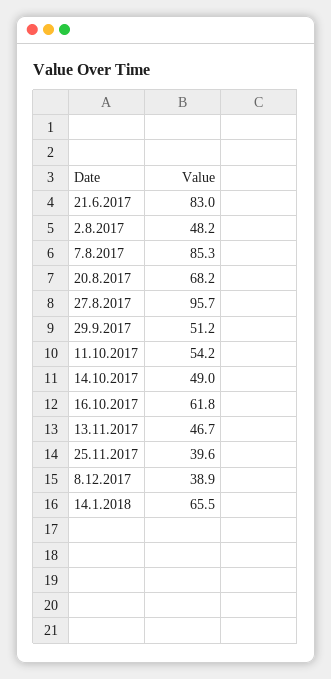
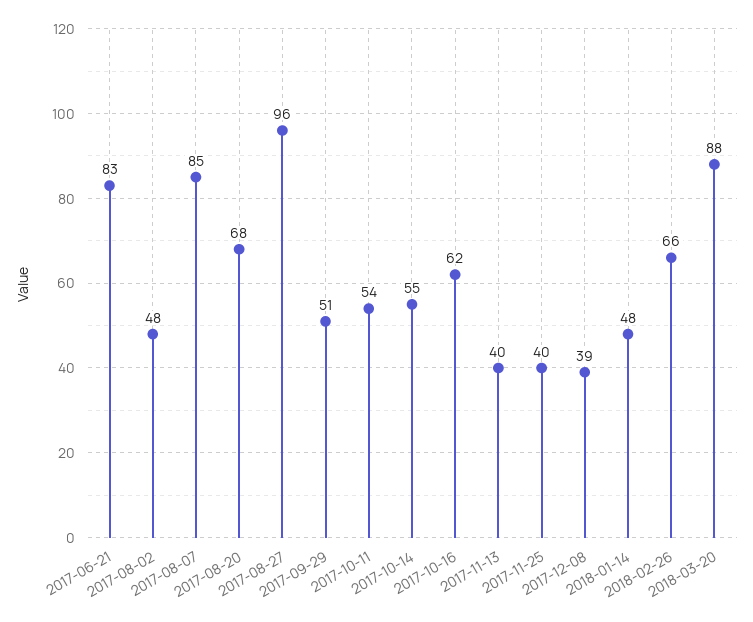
14.10.2017: 49 -> 55
13.11.2017: 46.7 -> 40
14.1.2018: 65.5 -> 48
2018-02-26: none -> 66
2018-03-20: none -> 88

